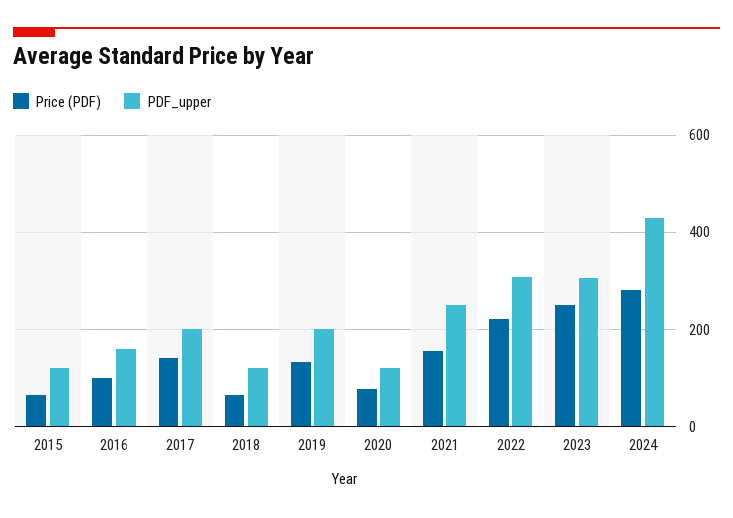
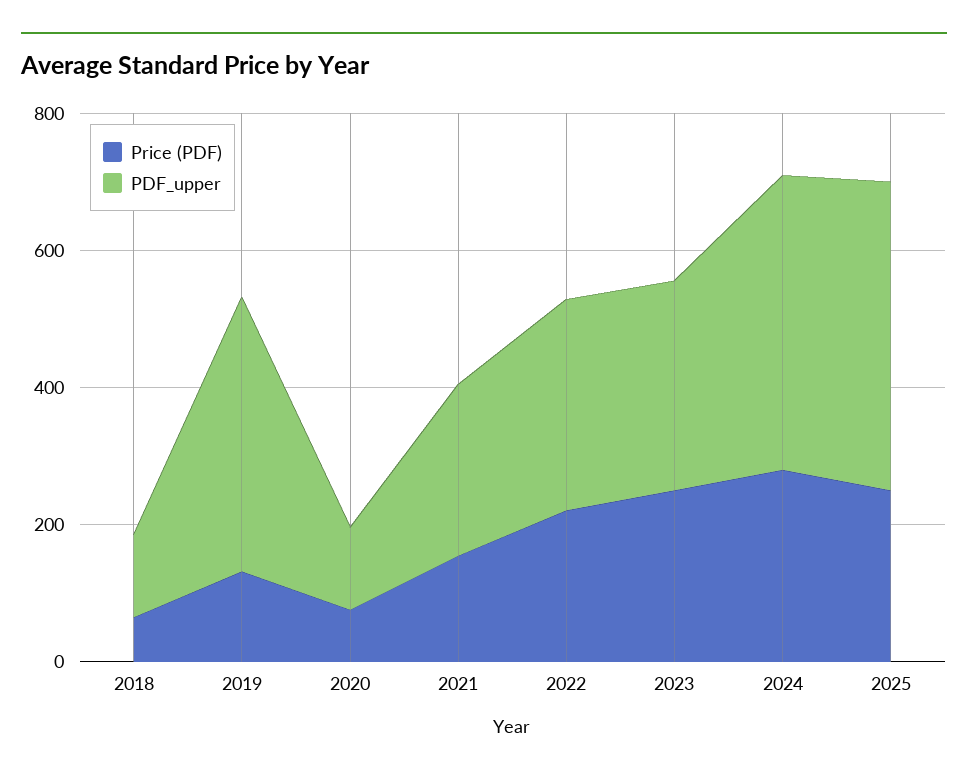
Price (PDF), 2015: 60 -> none
PDF_upper, 2015: 120 -> none
Price (PDF), 2016: 100 -> none
PDF_upper, 2016: 160 -> none
Price (PDF), 2017: 140 -> none
PDF_upper, 2017: 200 -> none
PDF_upper, 2019: 200 -> 400
Price (PDF), 2025: none -> 250
PDF_upper, 2025: none -> 450

